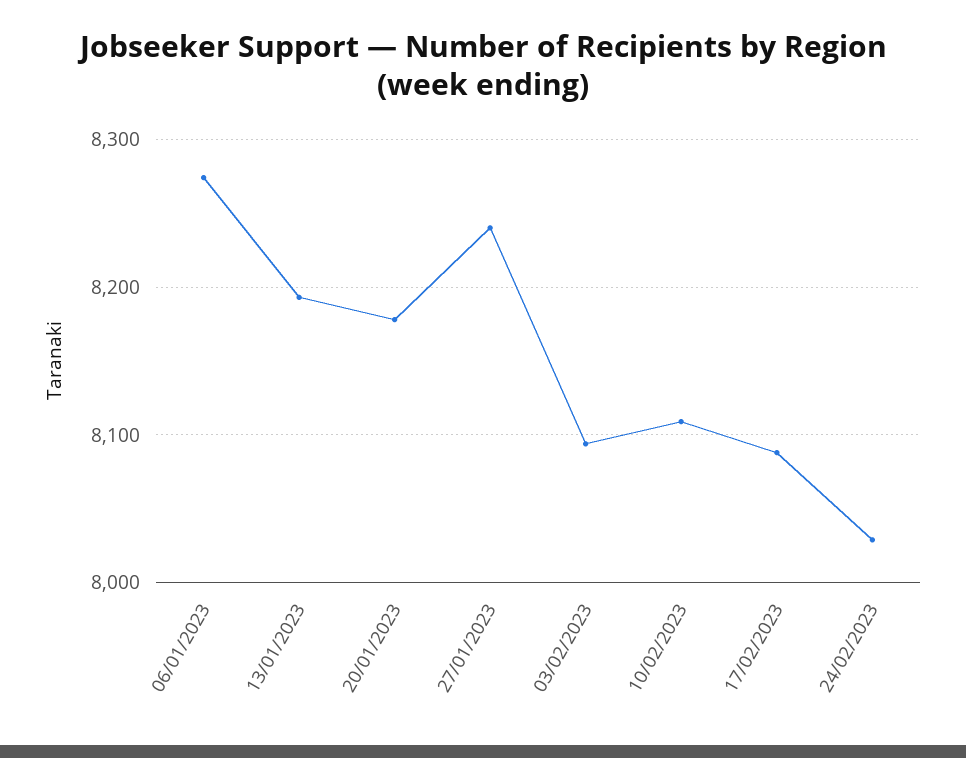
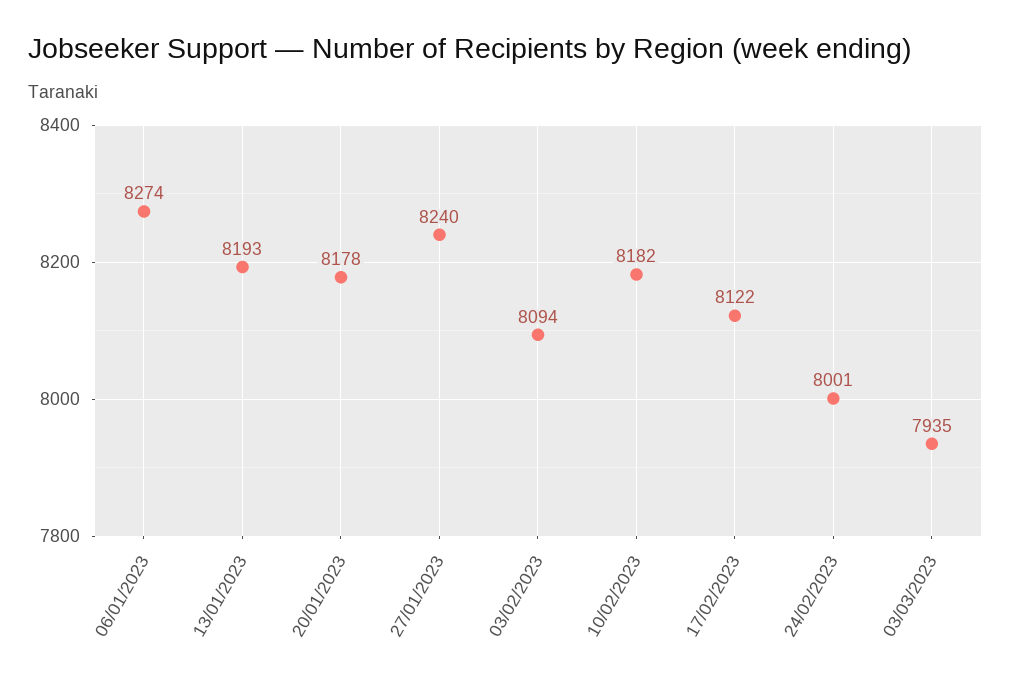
10/02/2023: 8110 -> 8182
17/02/2023: 8090 -> 8122
24/02/2023: 8030 -> 8001
03/03/2023: none -> 7935

